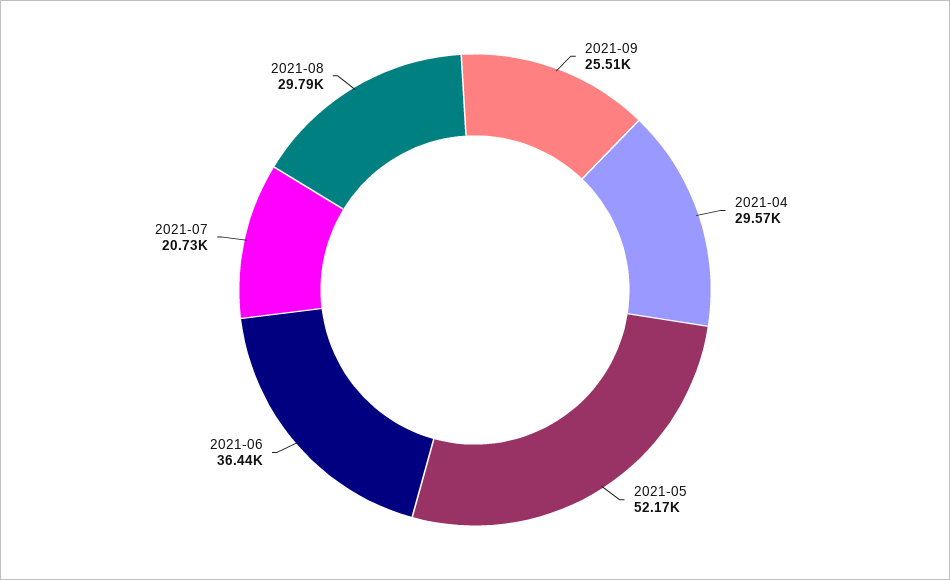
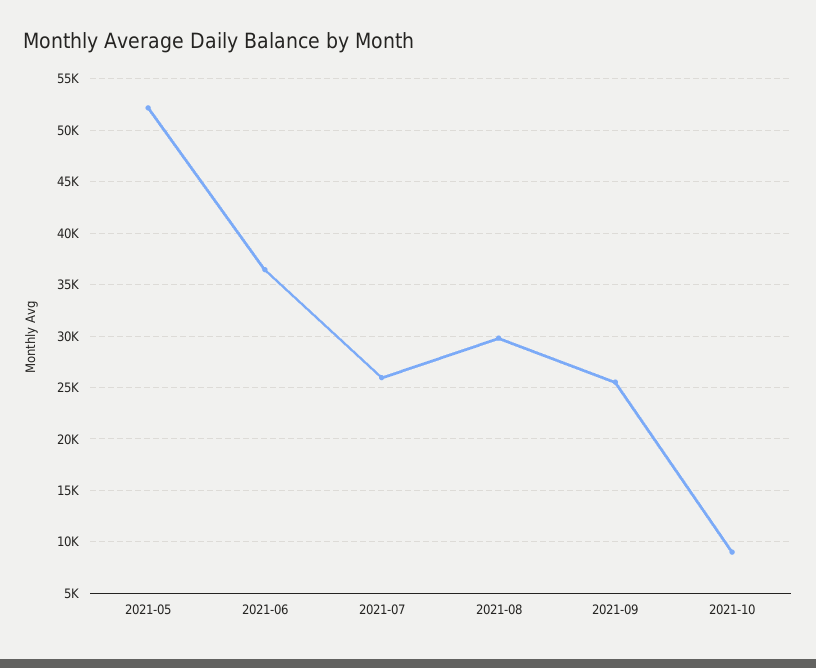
2021-04: 29570 -> none
2021-07: 20730 -> 26000
2021-10: none -> 9000

